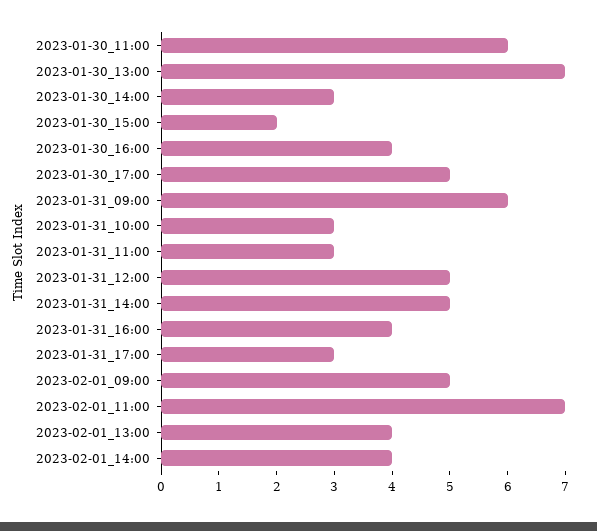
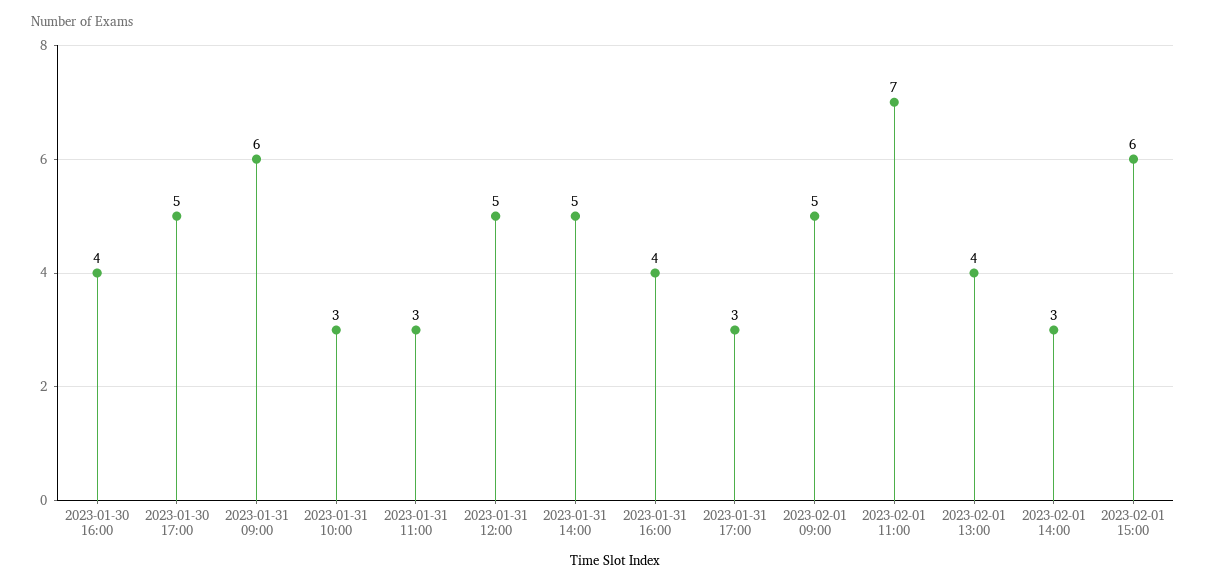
2023-01-30_11:00: 6 -> none
2023-01-30_13:00: 7 -> none
2023-01-30_14:00: 3 -> none
2023-01-30_15:00: 2 -> none
2023-02-01_14:00: 4 -> 3
2023-02-01 15:00: none -> 6

